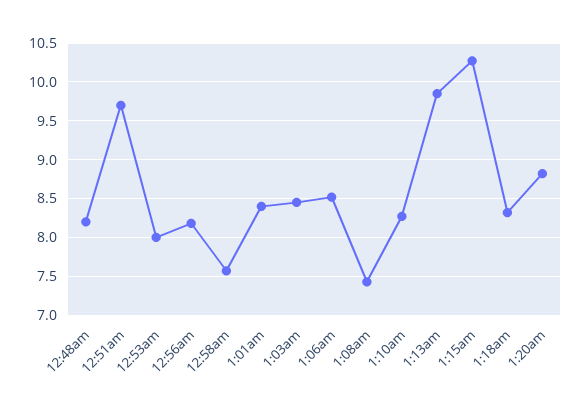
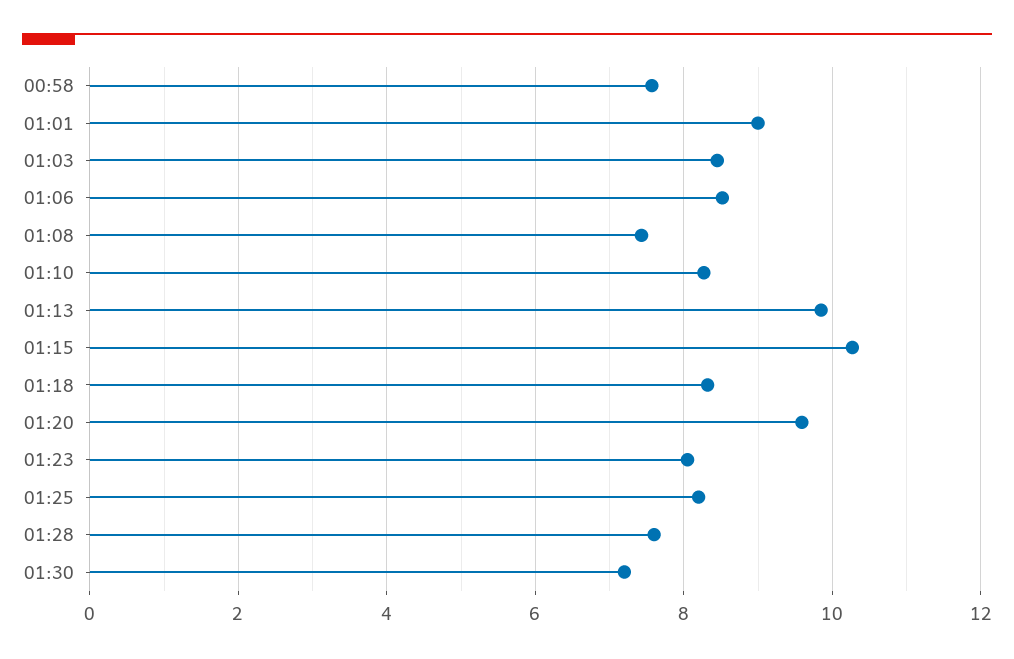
12:48am: 8.2 -> none
12:51am: 9.7 -> none
12:53am: 8 -> none
12:56am: 8.2 -> none
1:01am: 8.4 -> 9
1:20am: 8.8 -> 9.6
01:23: none -> 8
01:25: none -> 8.2
01:28: none -> 7.6
01:30: none -> 7.2

